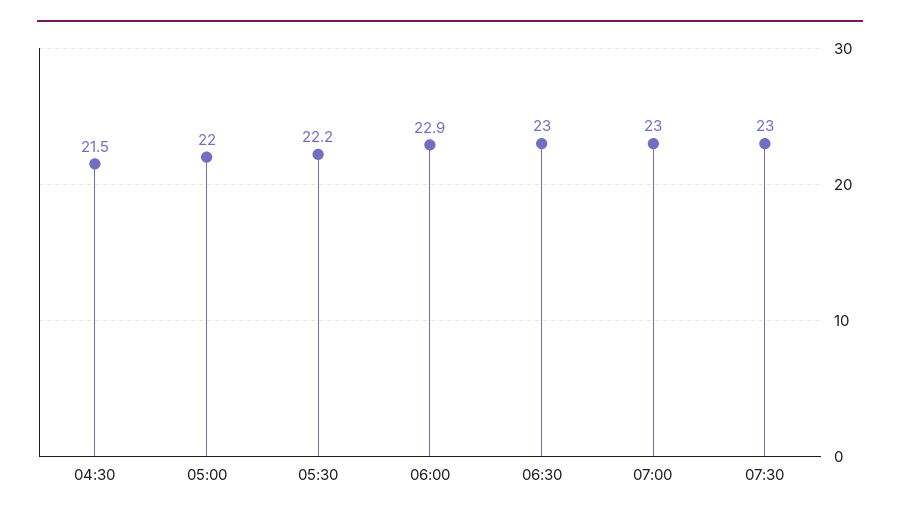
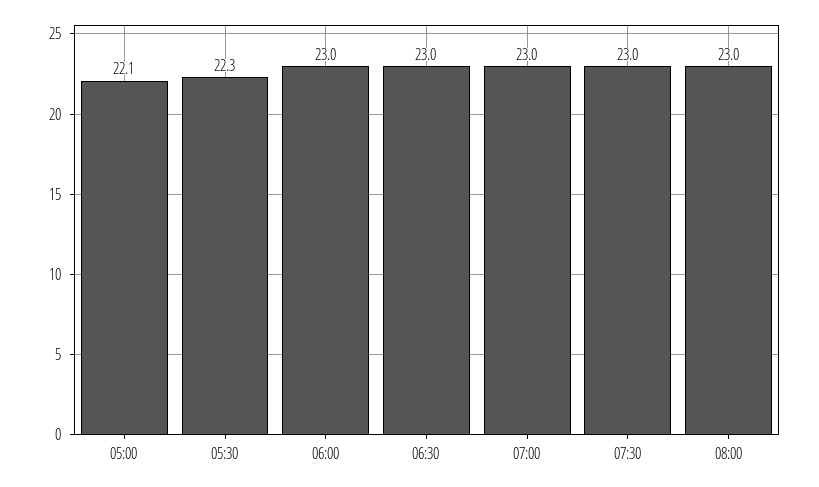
04:30: 21.5 -> none
05:00: 22 -> 22.1
05:30: 22.2 -> 22.3
06:00: 22.9 -> 23
08:00: none -> 23

